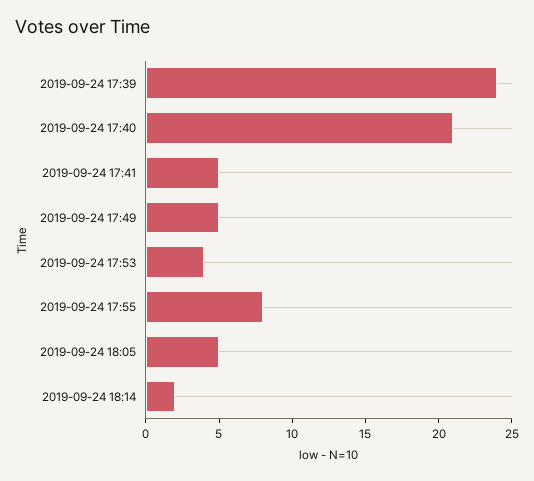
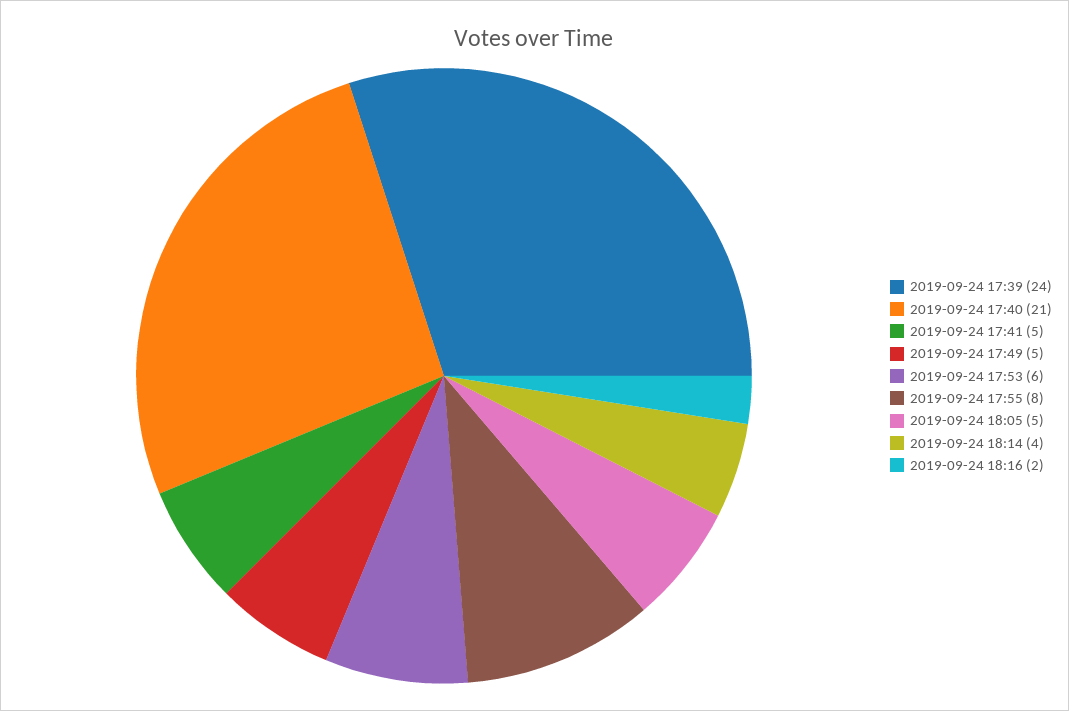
2019-09-24 17:53: 4 -> 6
2019-09-24 18:14: 2 -> 4
2019-09-24 18:16: none -> 2

